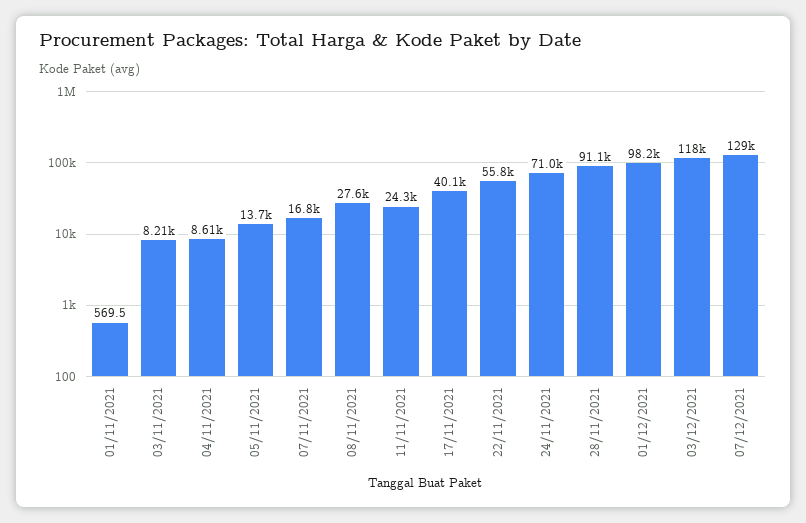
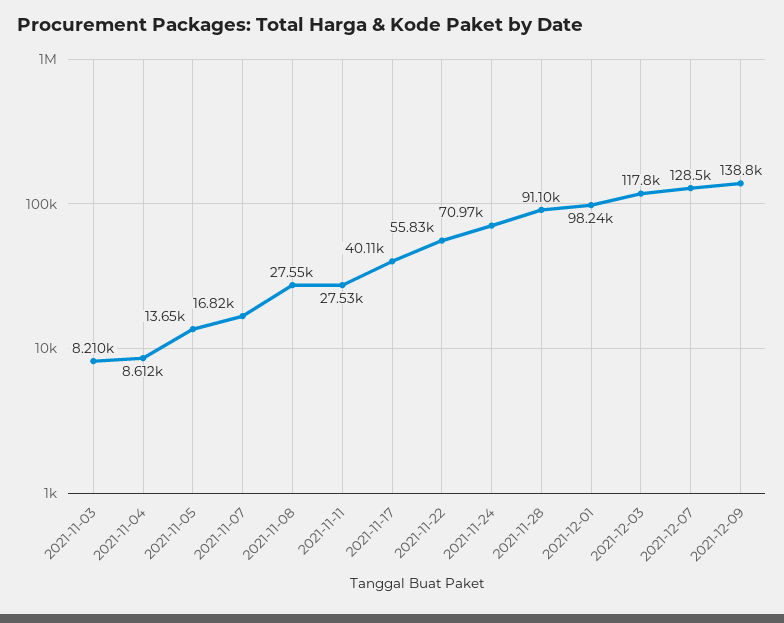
01/11/2021: 569.5 -> none
11/11/2021: 24300 -> 27530
2021-12-09: none -> 138800

